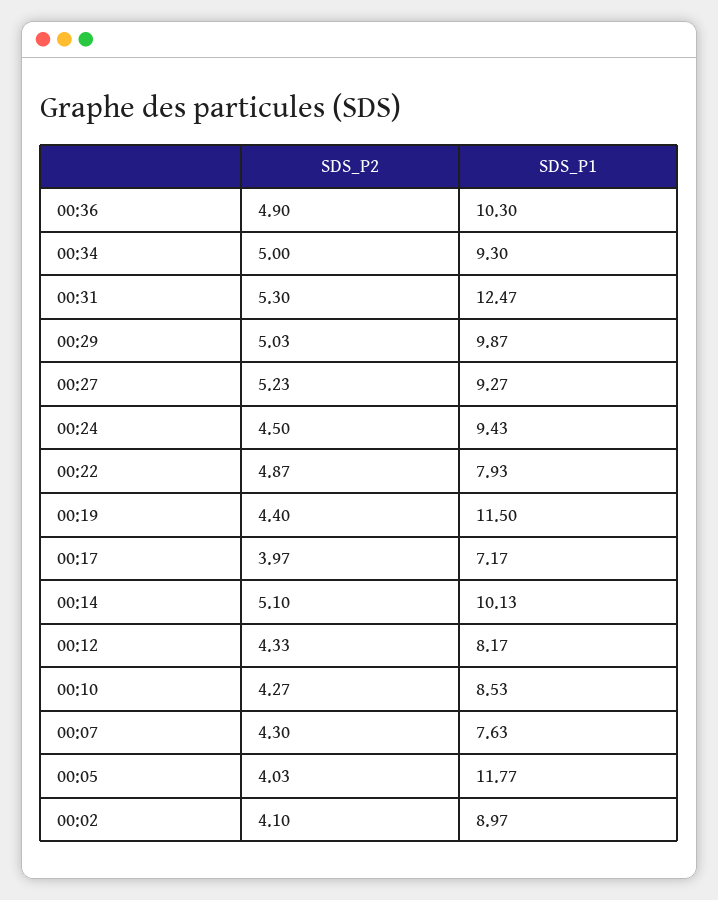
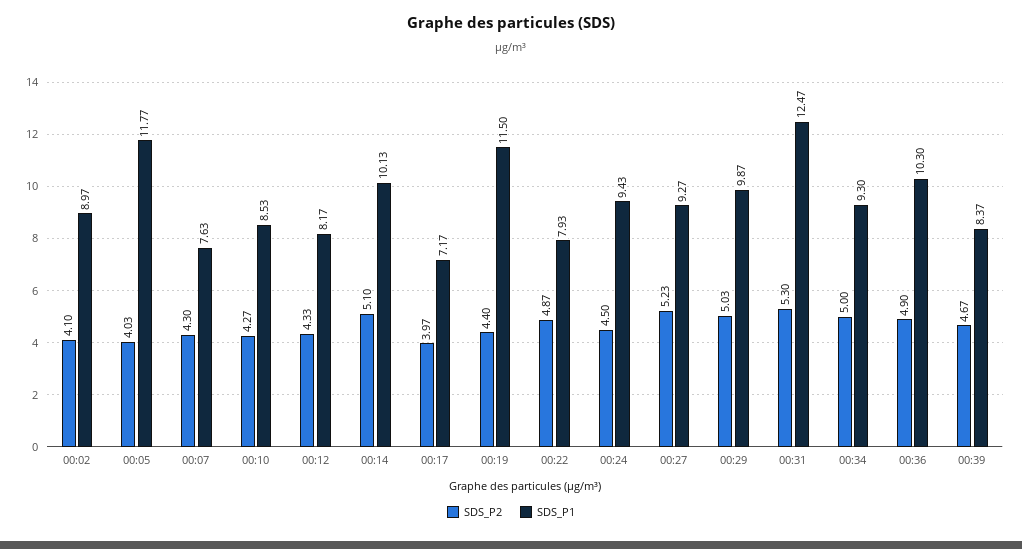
SDS_P2, 00:39: none -> 4.67
SDS_P1, 00:39: none -> 8.37

